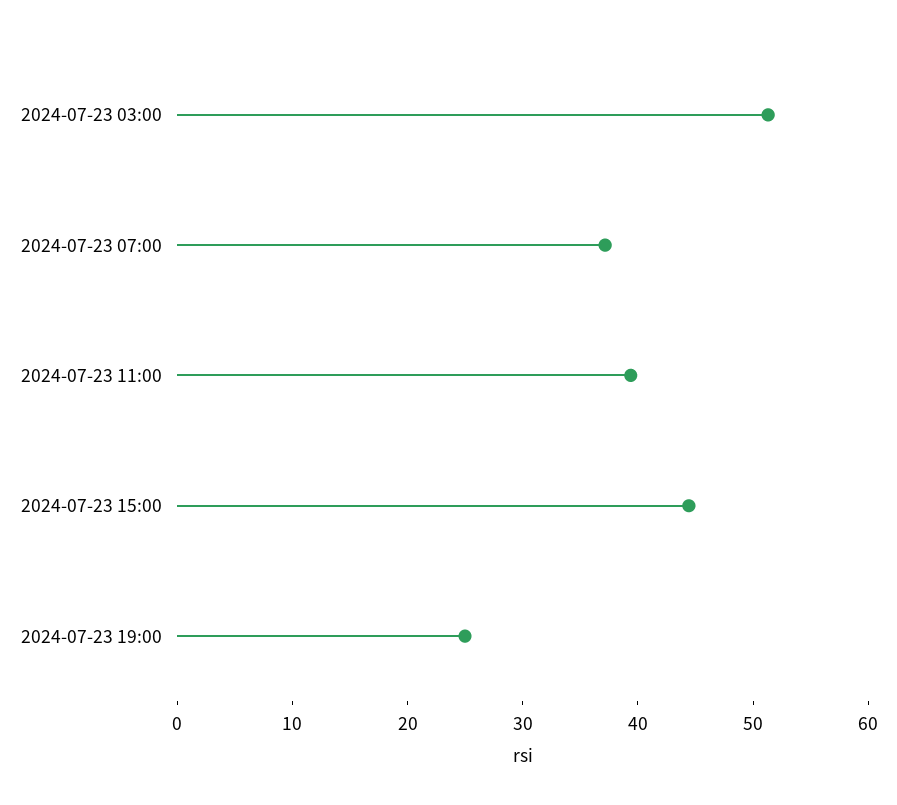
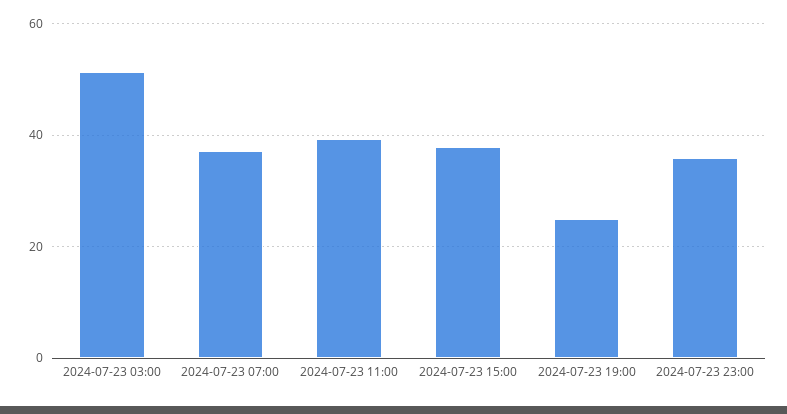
2024-07-23 15:00: 44 -> 38
2024-07-23 23:00: none -> 36

